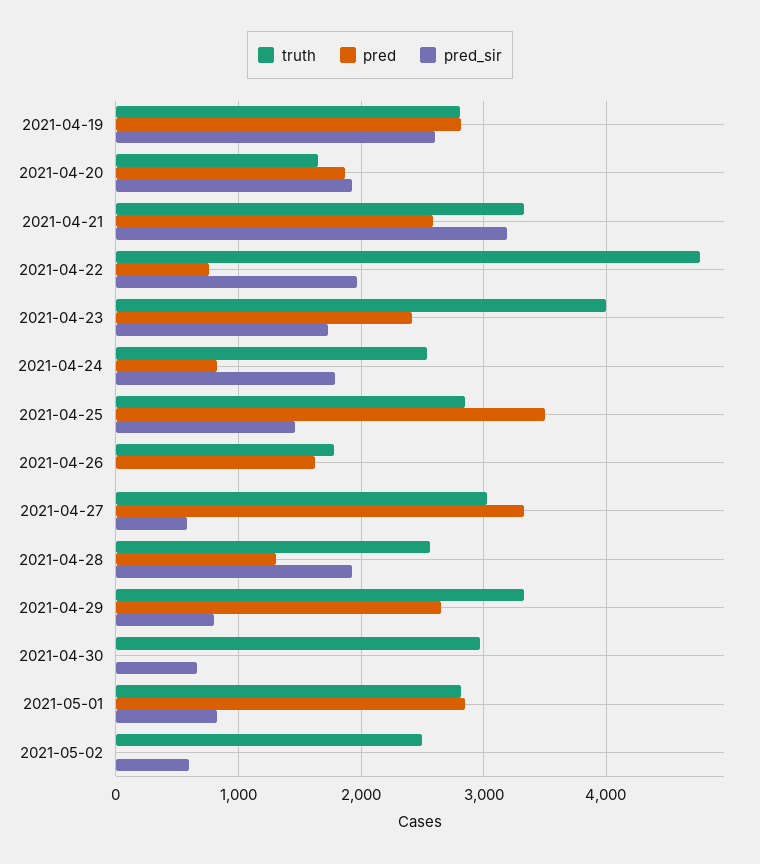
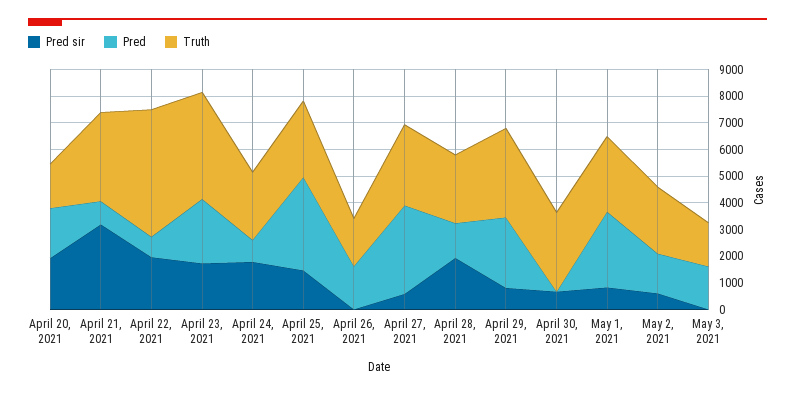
truth, 2021-04-19: 2800 -> none
pred, 2021-04-19: 2800 -> none
pred_sir, 2021-04-19: 2600 -> none
pred, 2021-04-21: 2600 -> 1000
pred, 2021-05-02: 0 -> 1500
pred_sir, May 3, 2021: none -> 0
pred, May 3, 2021: none -> 1500
truth, May 3, 2021: none -> 1500

